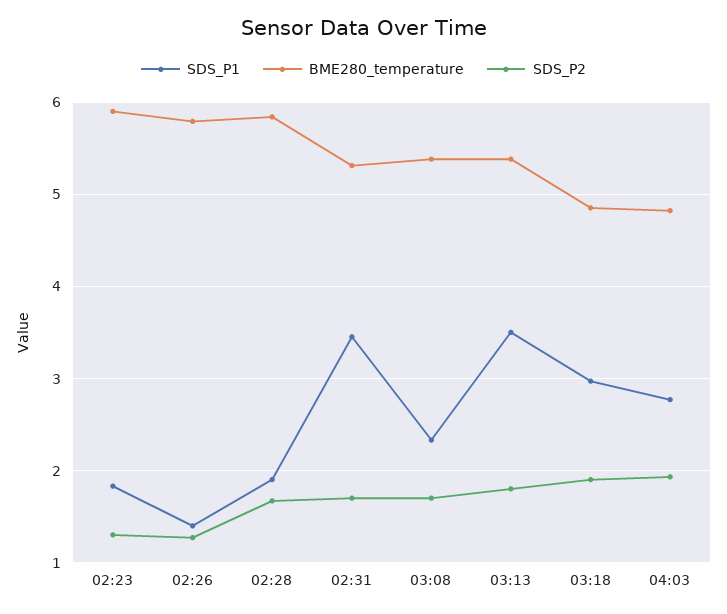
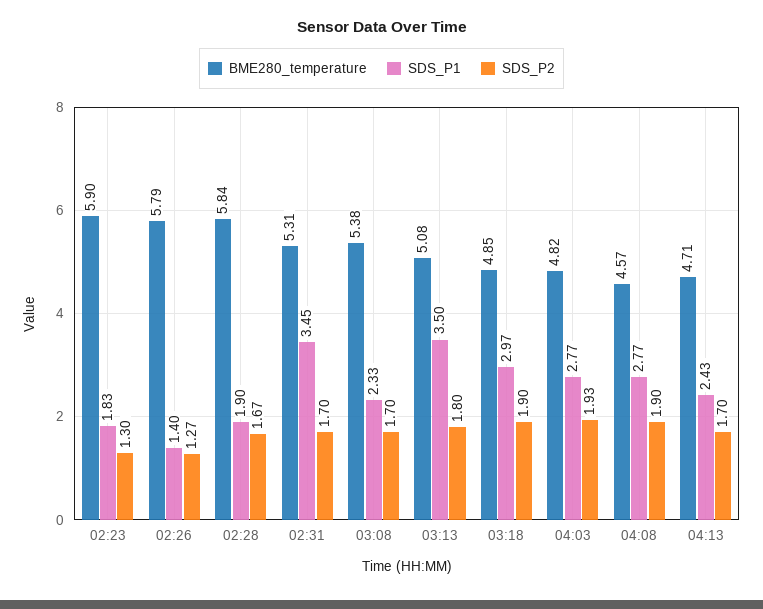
BME280_temperature, 03:13: 5.4 -> 5.08
BME280_temperature, 04:08: none -> 4.57
SDS_P1, 04:08: none -> 2.77
SDS_P2, 04:08: none -> 1.9
BME280_temperature, 04:13: none -> 4.71
SDS_P1, 04:13: none -> 2.43
SDS_P2, 04:13: none -> 1.7

